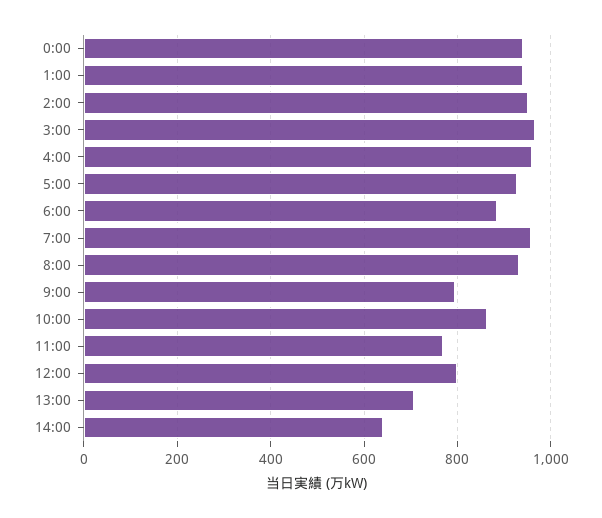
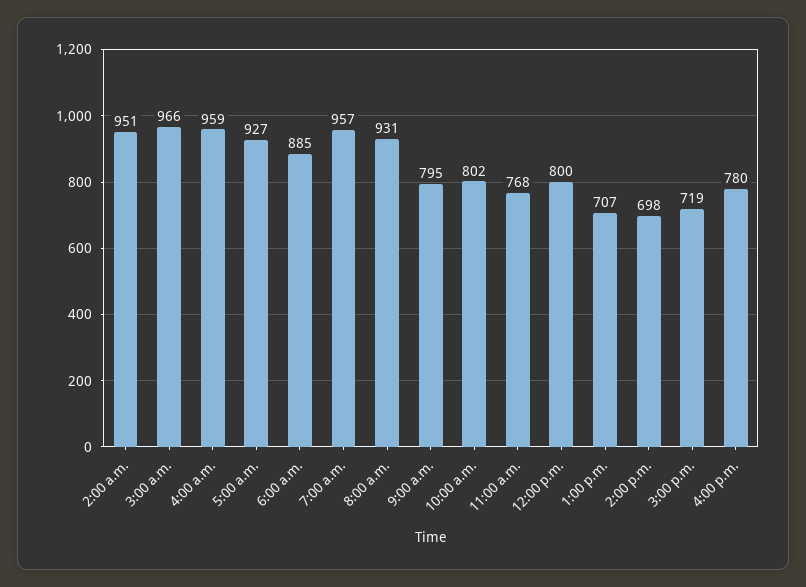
0:00: 940 -> none
1:00: 940 -> none
10:00: 860 -> 802
14:00: 640 -> 698
3:00 p.m.: none -> 719
4:00 p.m.: none -> 780

